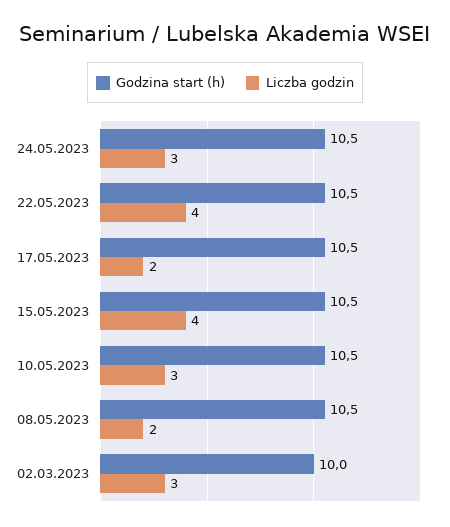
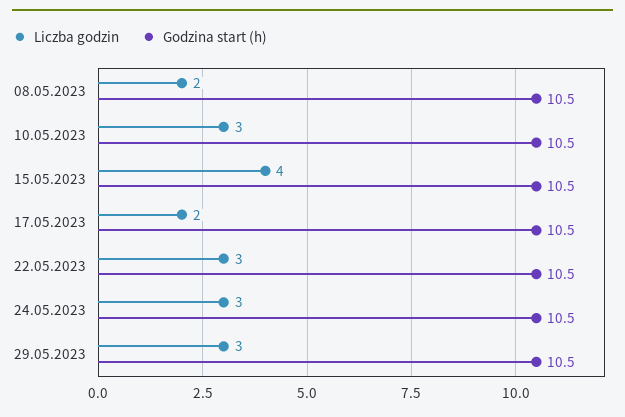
Liczba godzin, 22.05.2023: 4 -> 3
Godzina start (h), 02.03.2023: 10 -> none
Liczba godzin, 02.03.2023: 3 -> none
Liczba godzin, 29.05.2023: none -> 3
Godzina start (h), 29.05.2023: none -> 10.5

